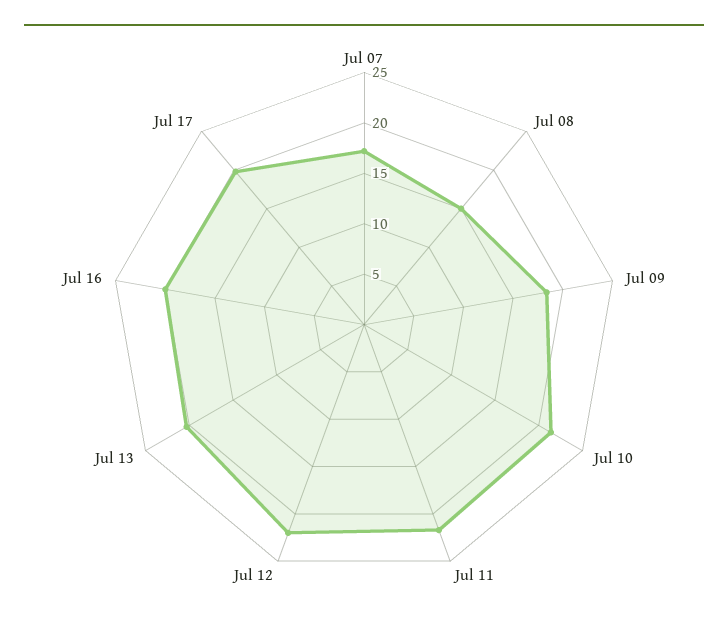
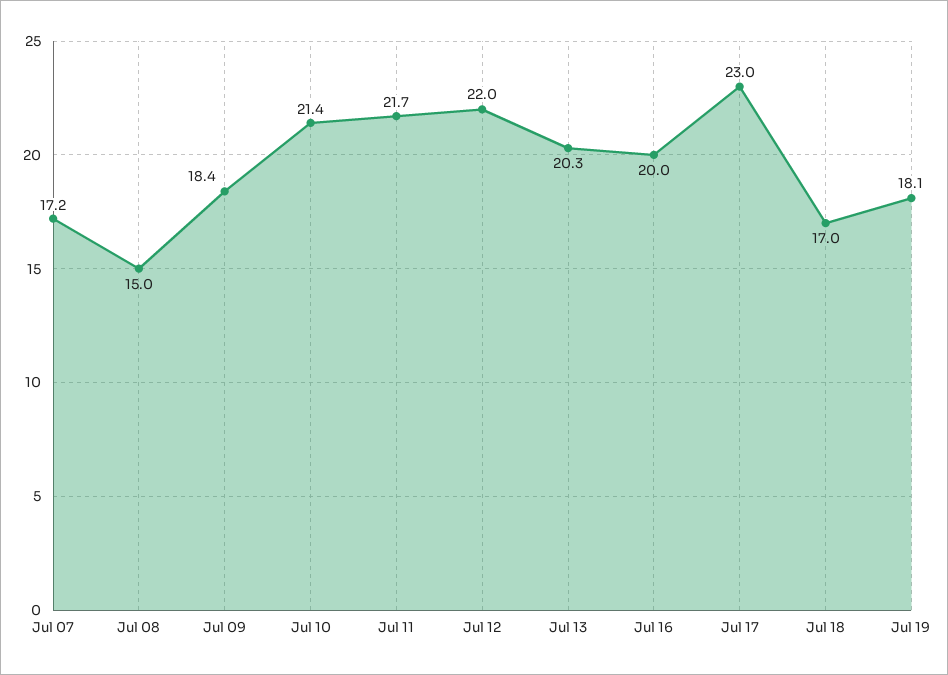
Jul 17: 20 -> 23
Jul 18: none -> 17
Jul 19: none -> 18.1

